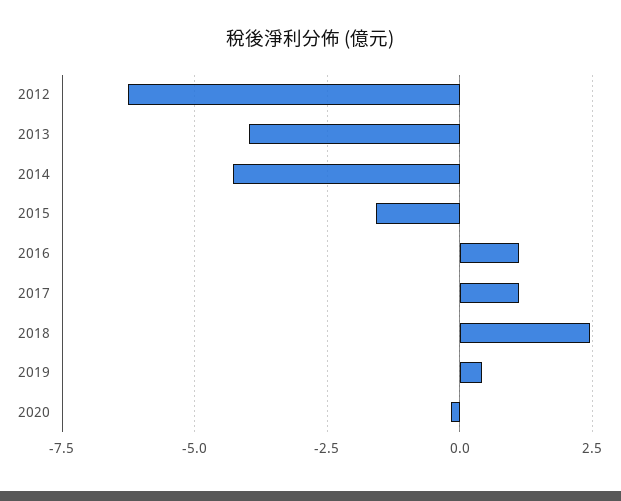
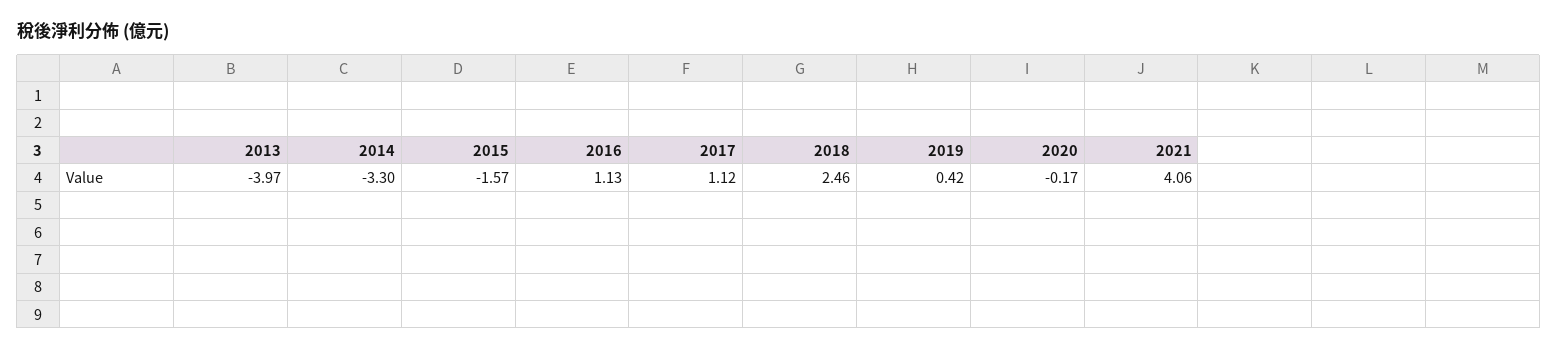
2012: -6.25 -> none
2014: -4.25 -> -3.3
2021: none -> 4.06

